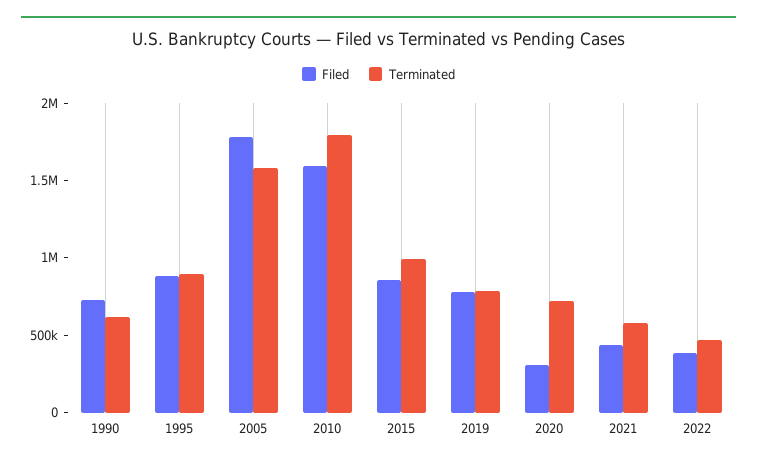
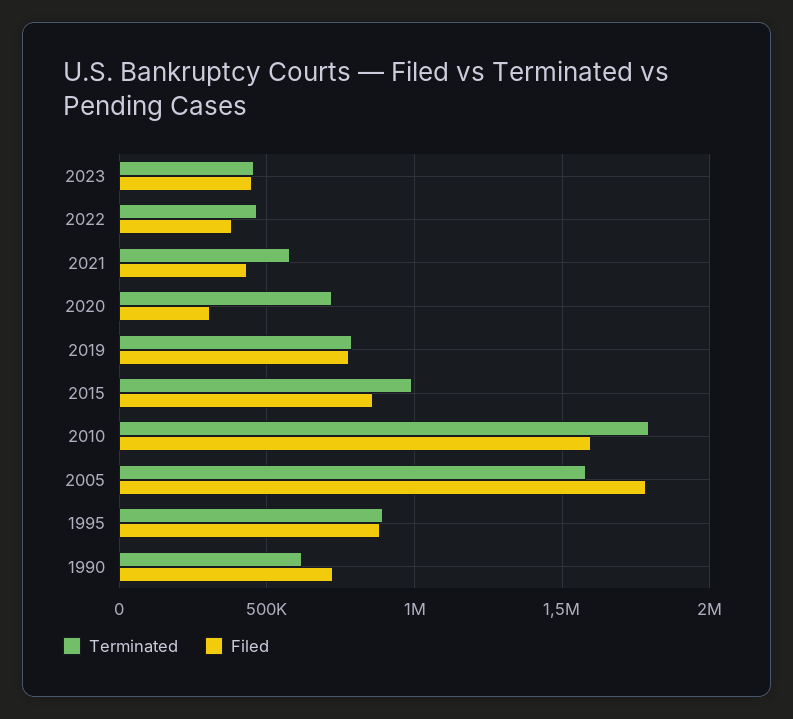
Terminated, 2023: none -> 450000
Filed, 2023: none -> 450000

